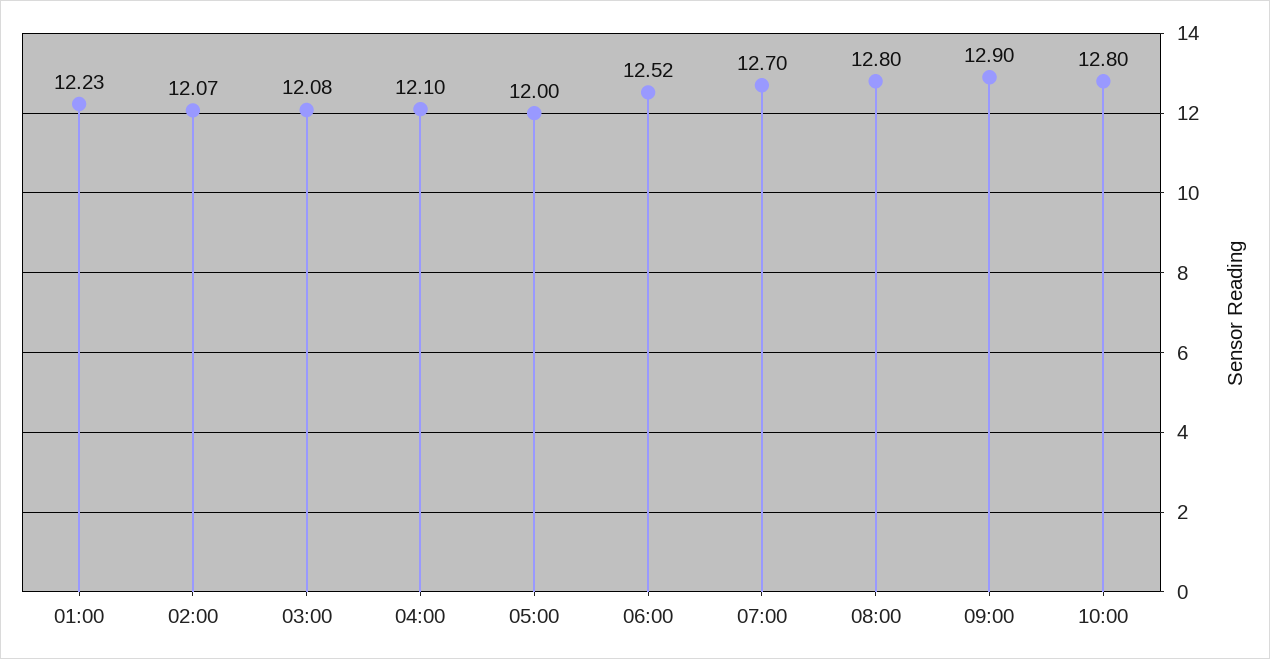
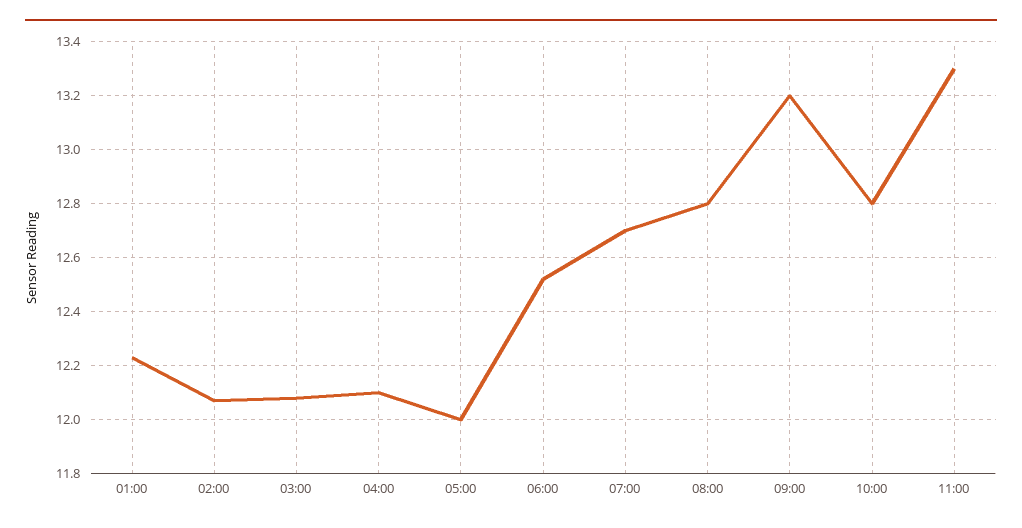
09:00: 12.9 -> 13.2
11:00: none -> 13.3

